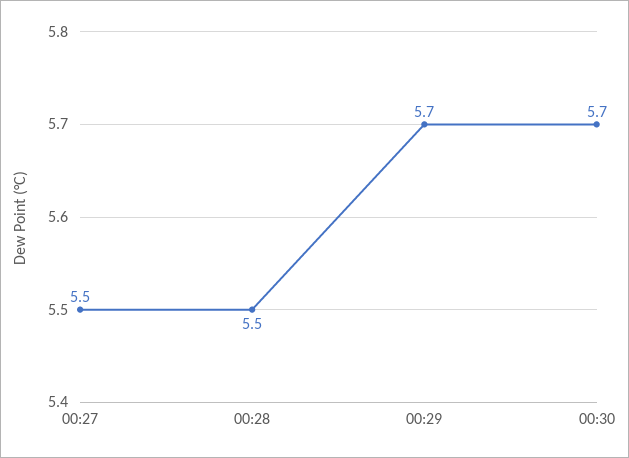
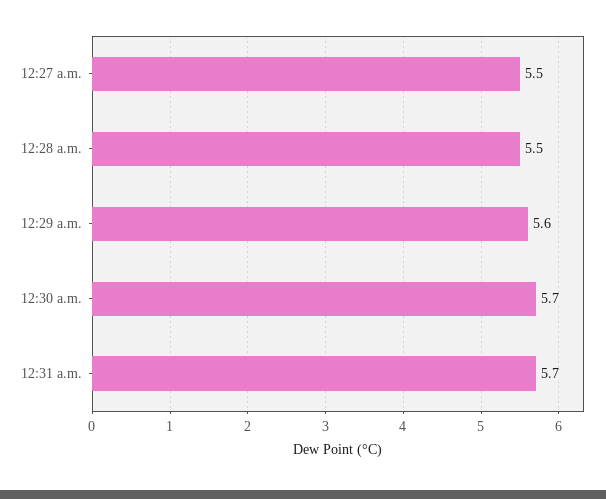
00:29: 5.7 -> 5.6
12:31 a.m.: none -> 5.7

